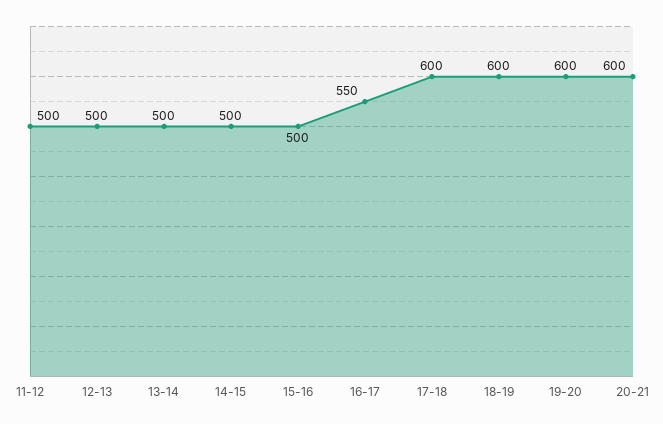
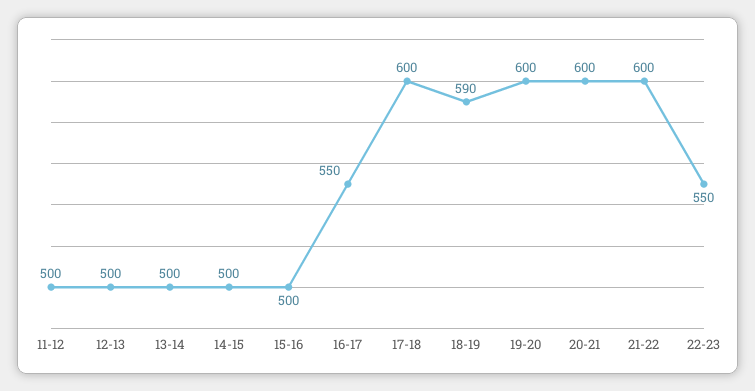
18-19: 600 -> 590
21-22: none -> 600
22-23: none -> 550

